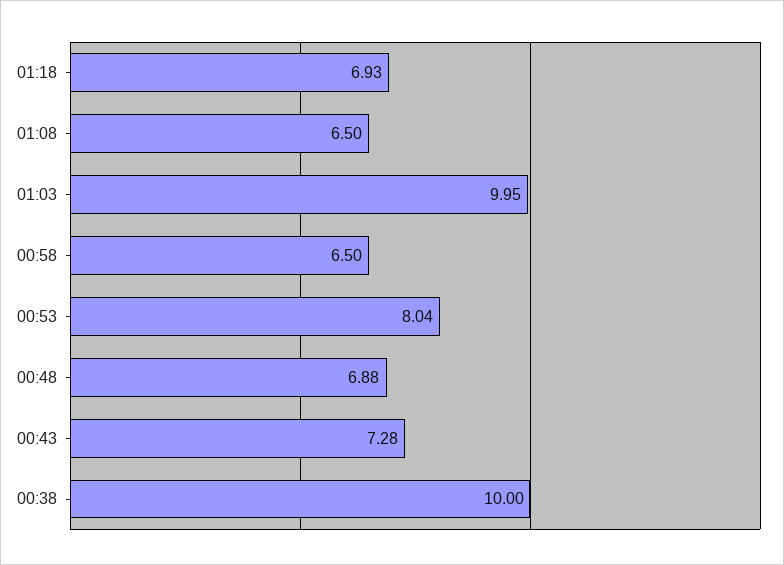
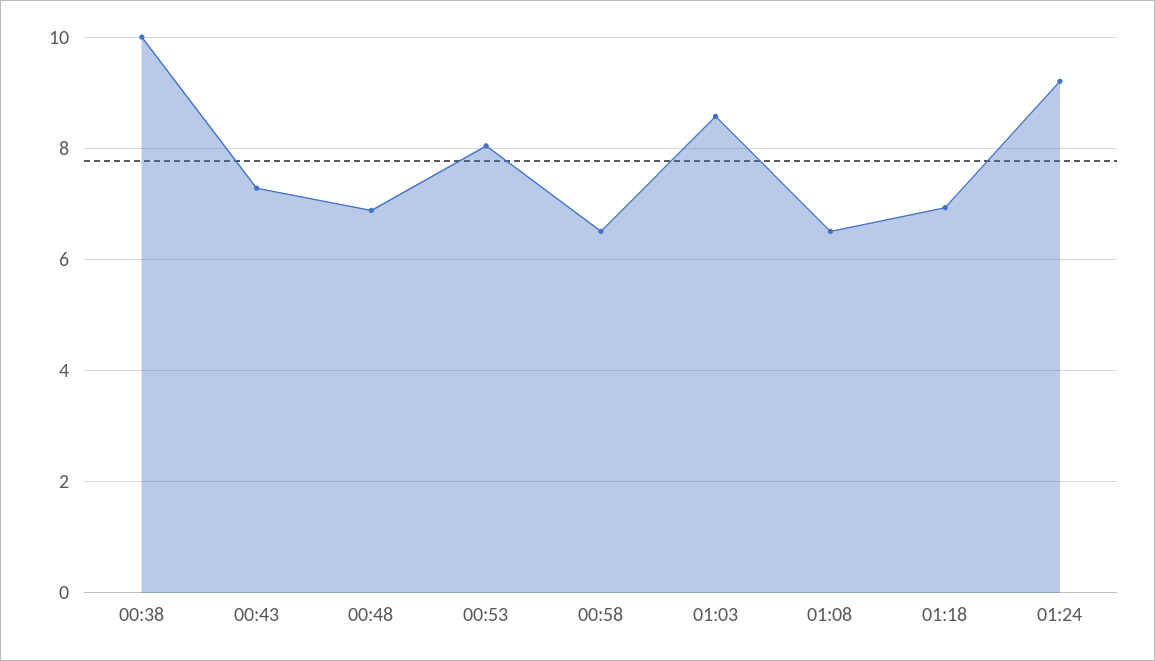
01:03: 9.95 -> 8.6
01:24: none -> 9.2

